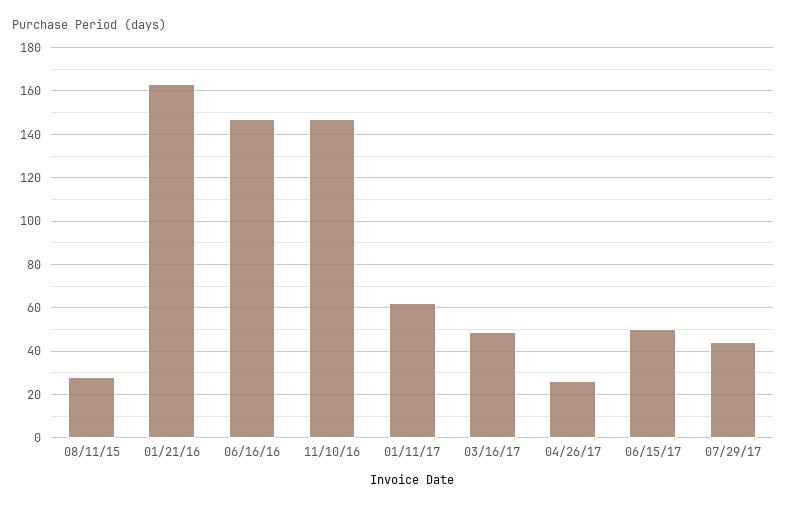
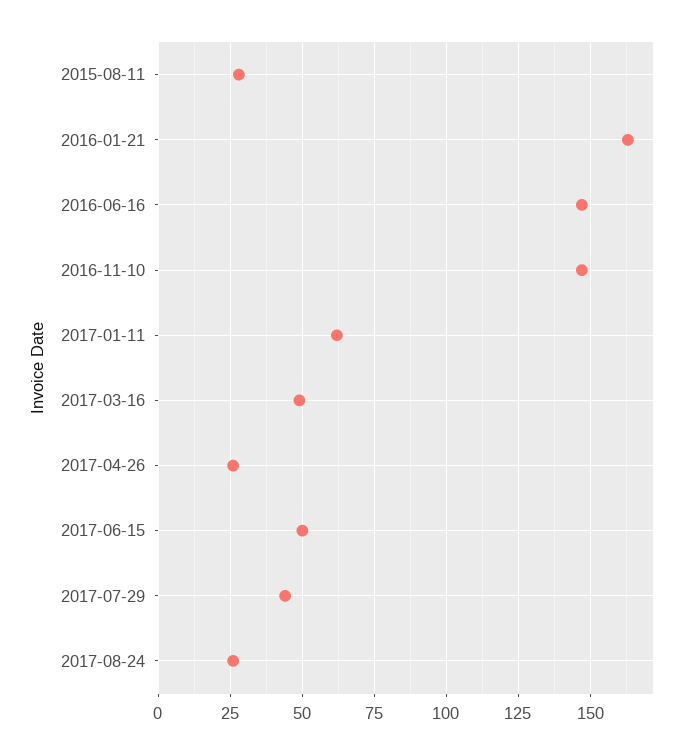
2017-08-24: none -> 25

